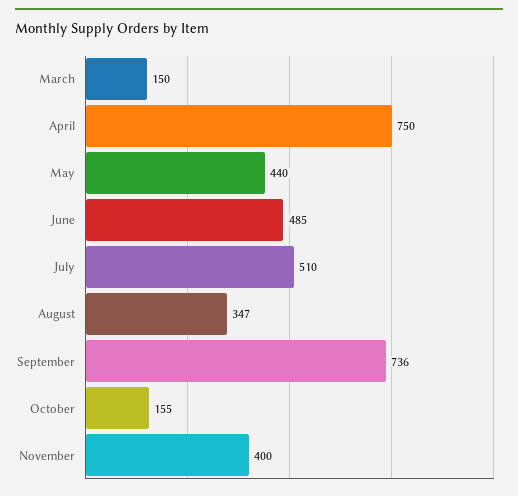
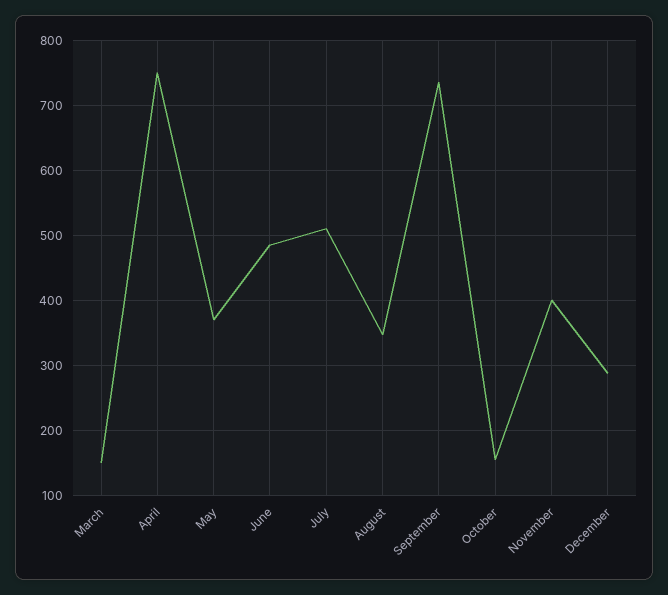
May: 440 -> 370
December: none -> 290

